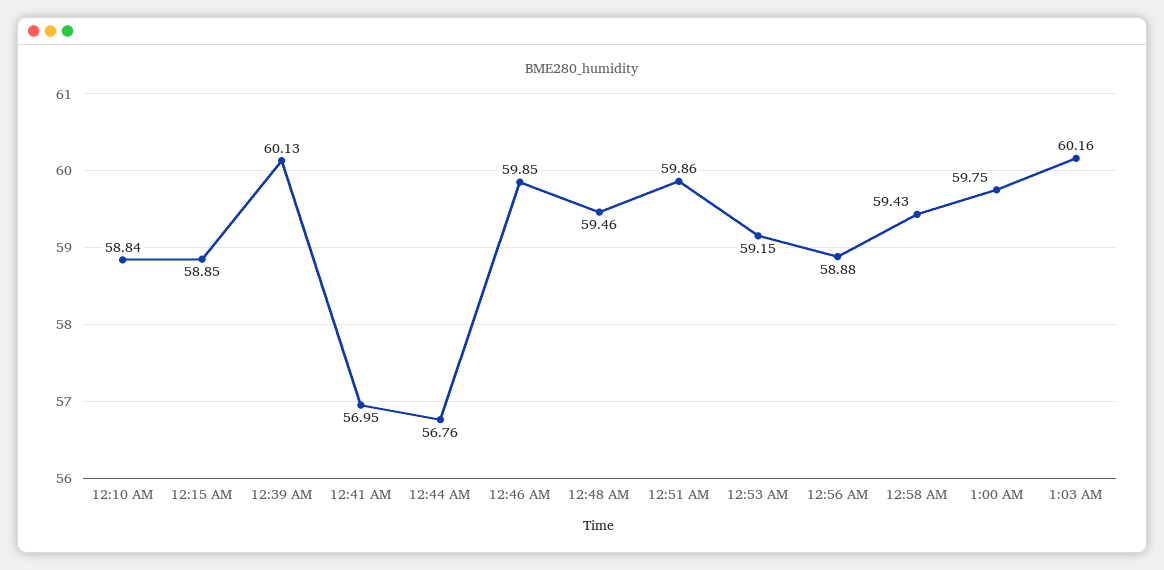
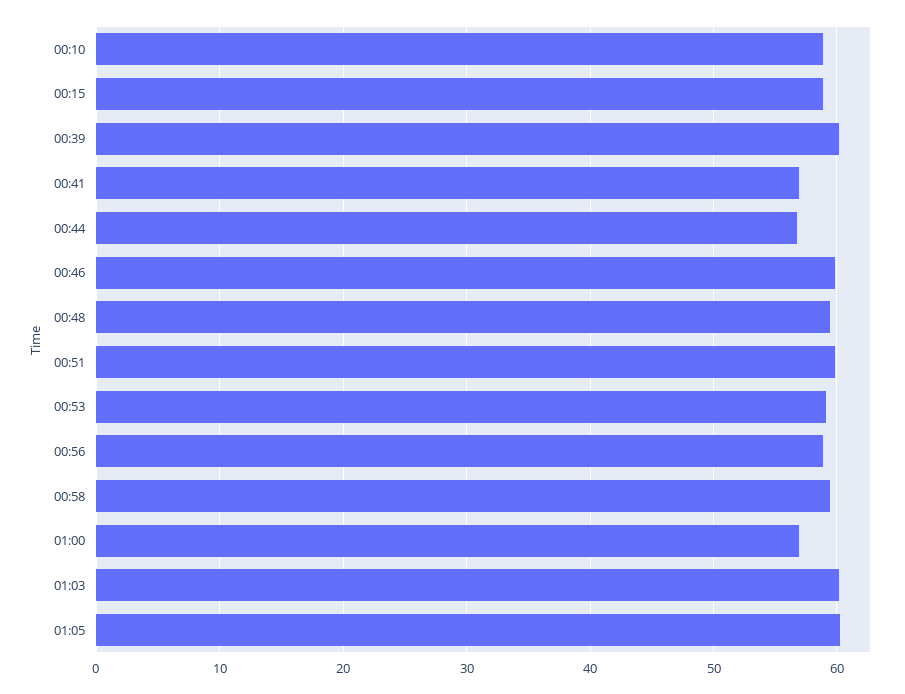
1:00 AM: 59.75 -> 57
01:05: none -> 60

